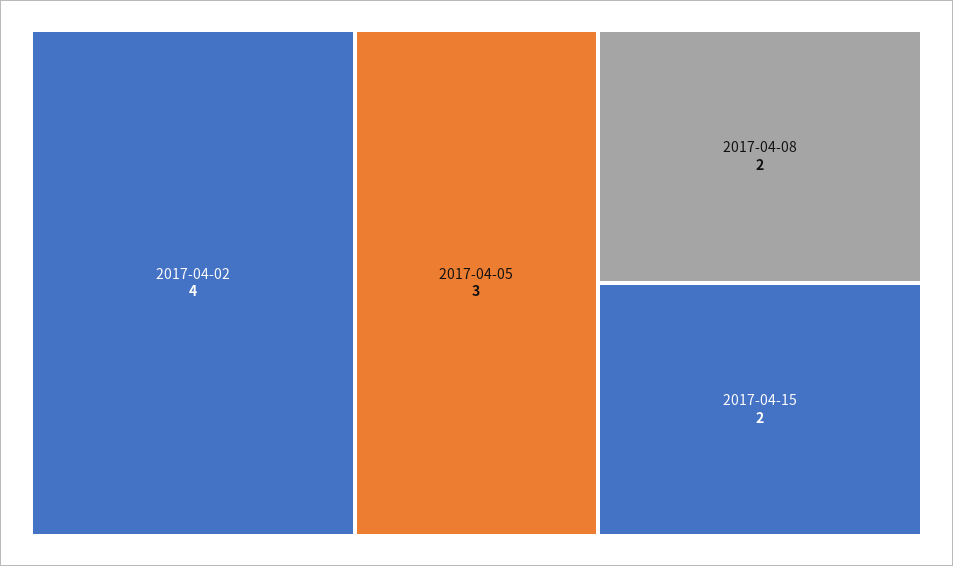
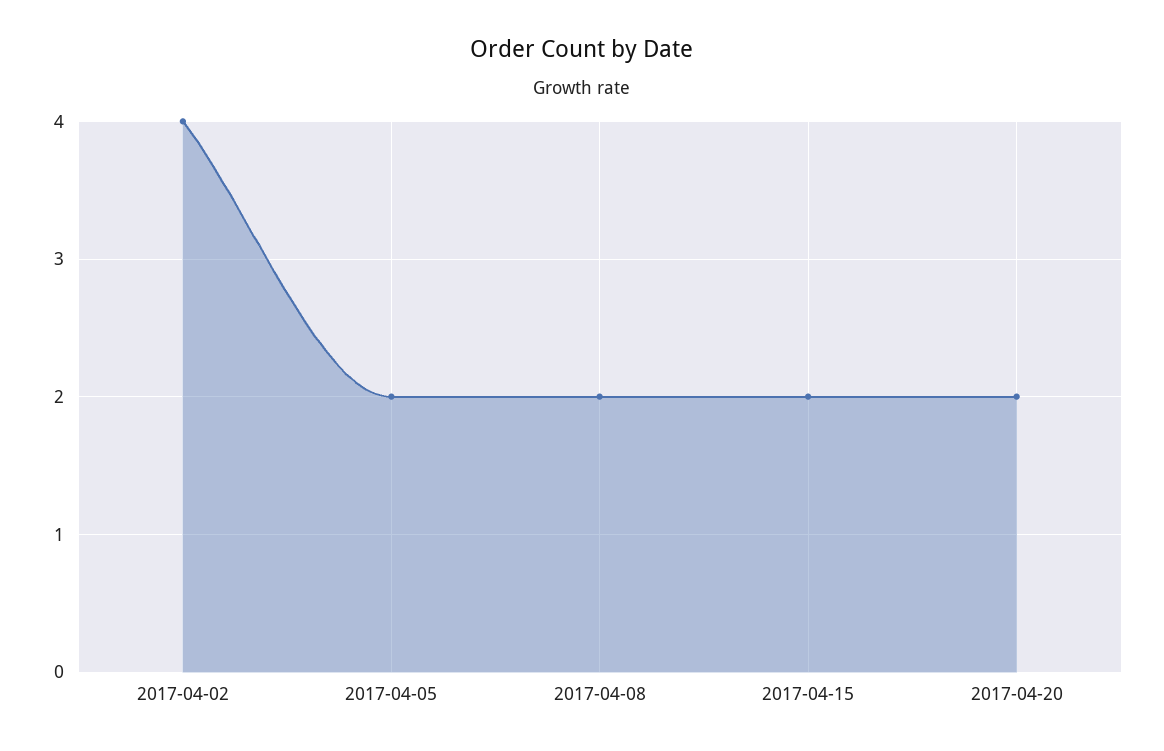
2017-04-05: 3 -> 2
2017-04-20: none -> 2

